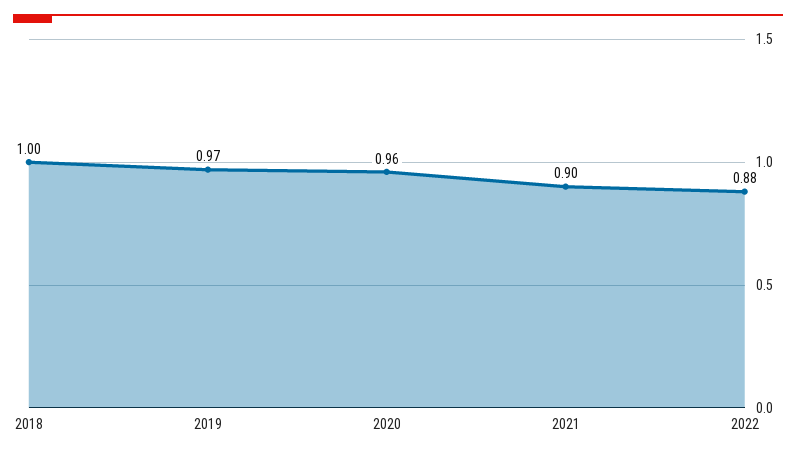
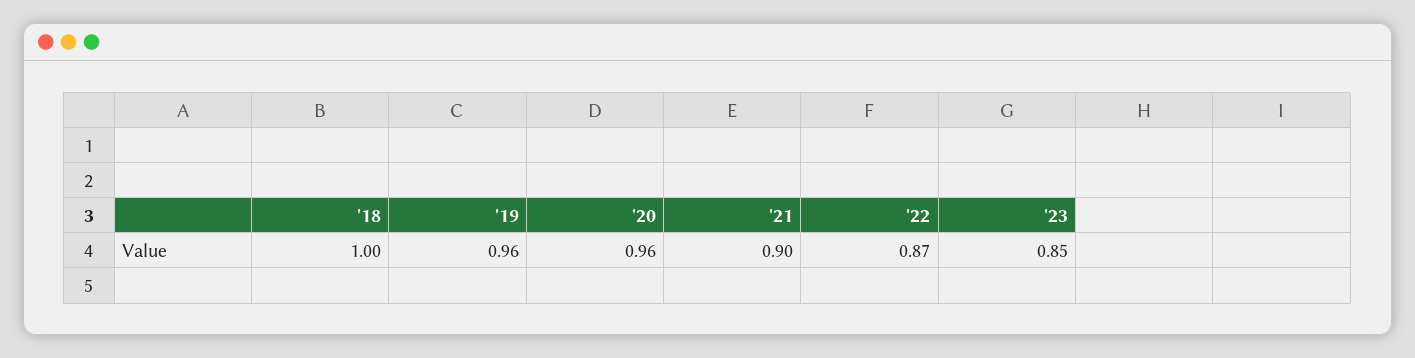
2019: 0.97 -> 0.96
2022: 0.88 -> 0.87
'23: none -> 0.85

